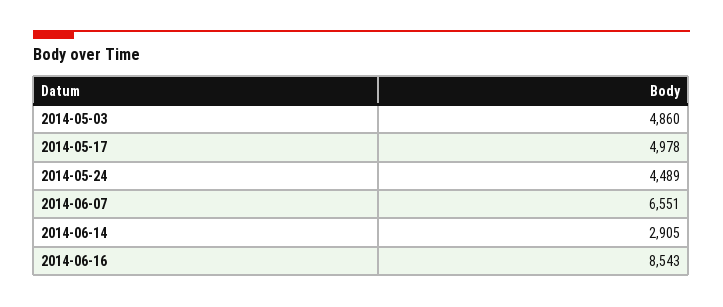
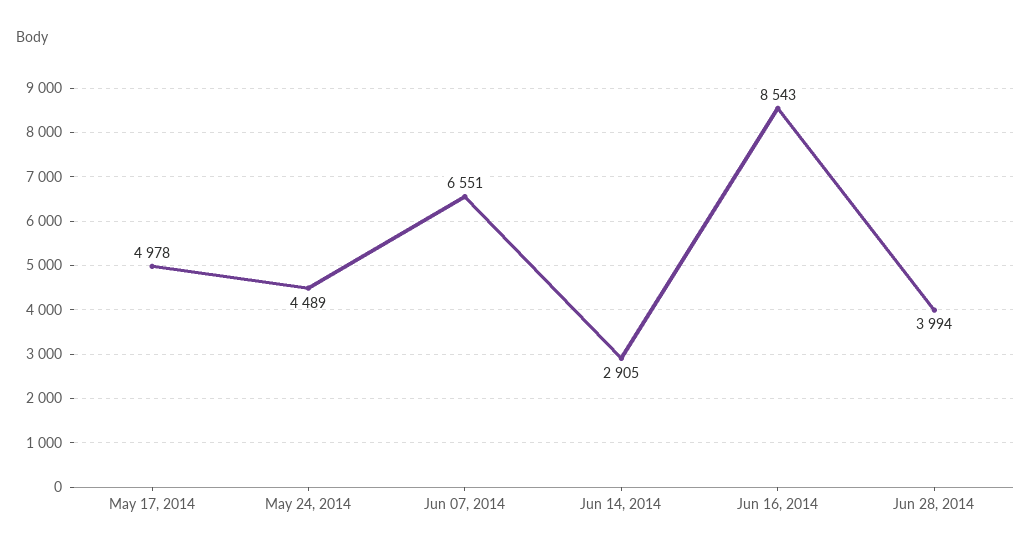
2014-05-03: 4860 -> none
Jun 28, 2014: none -> 3994

